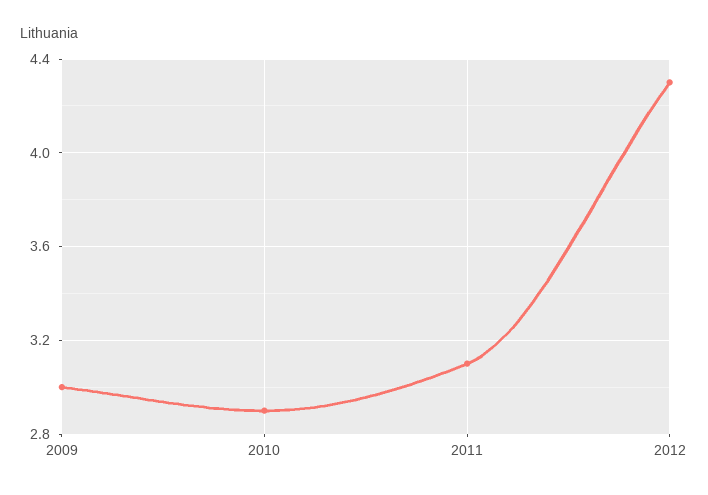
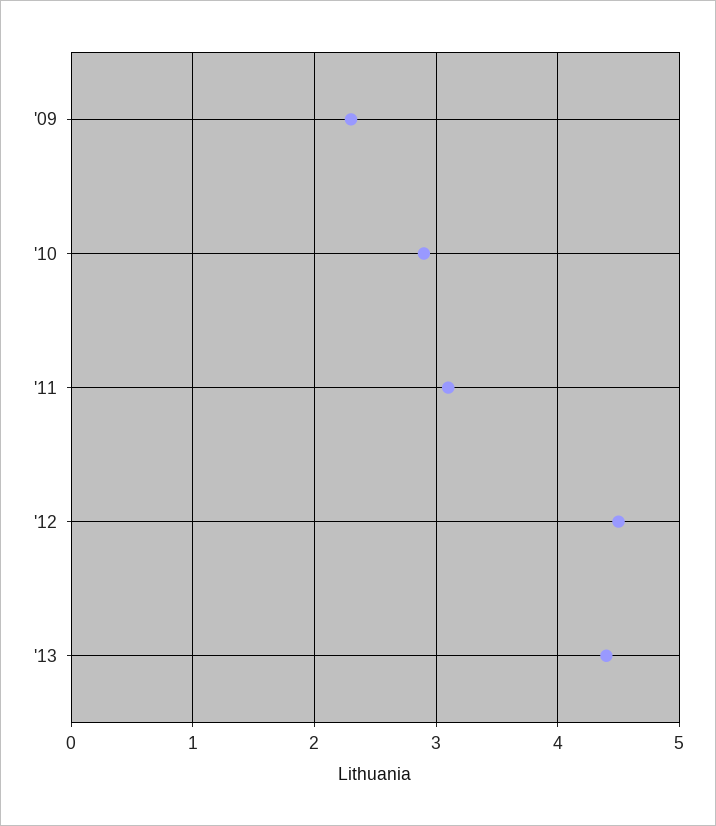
2009: 3 -> 2.3
2012: 4.3 -> 4.5
'13: none -> 4.4

